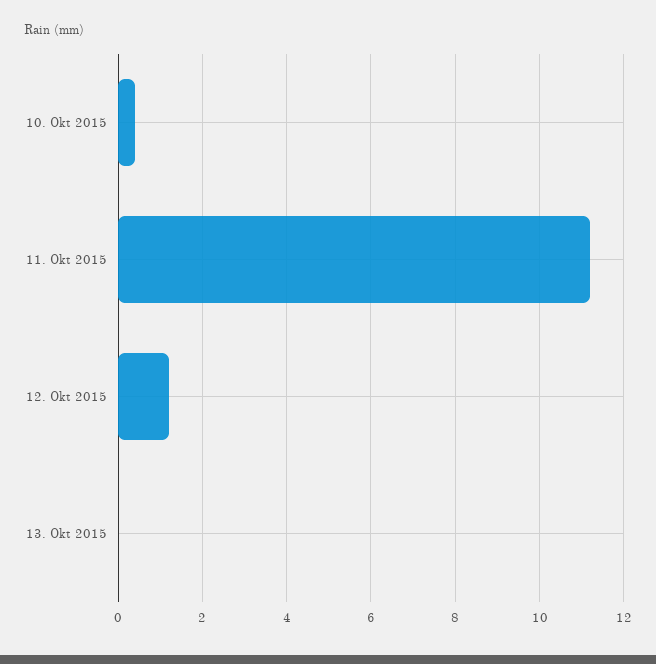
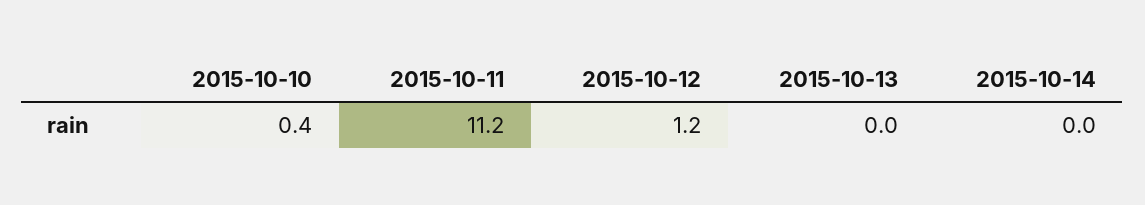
2015-10-14: none -> 0

